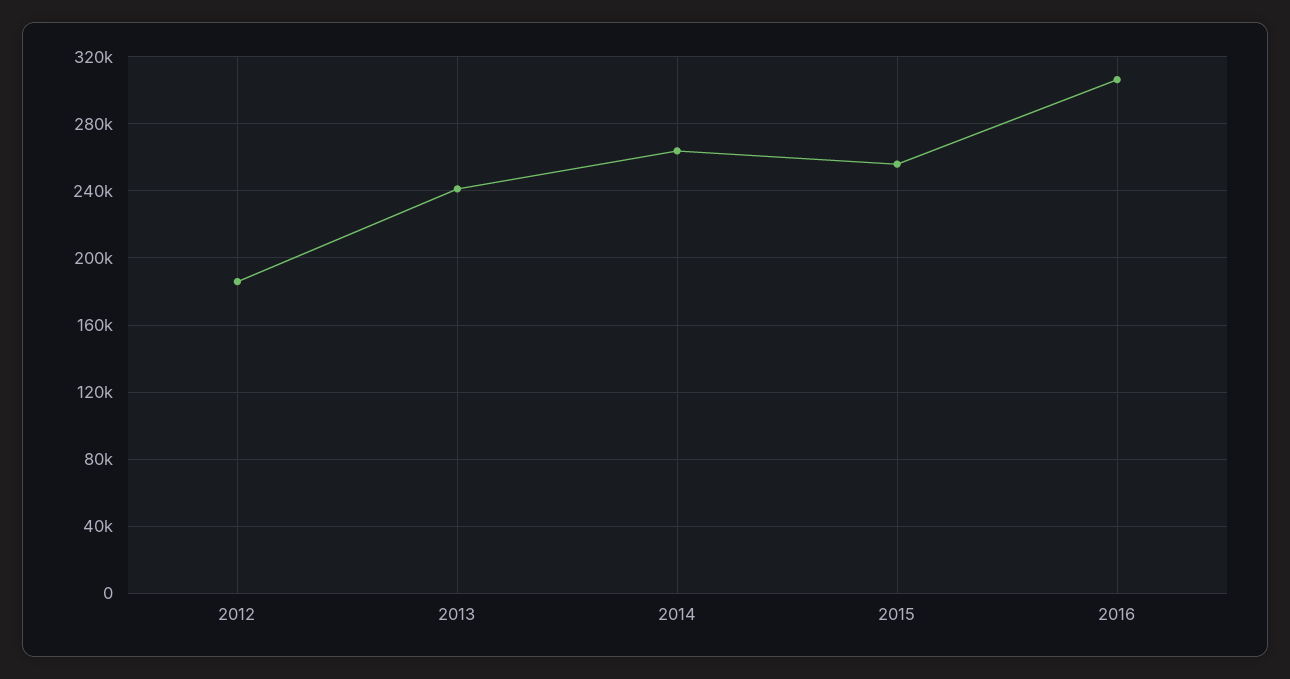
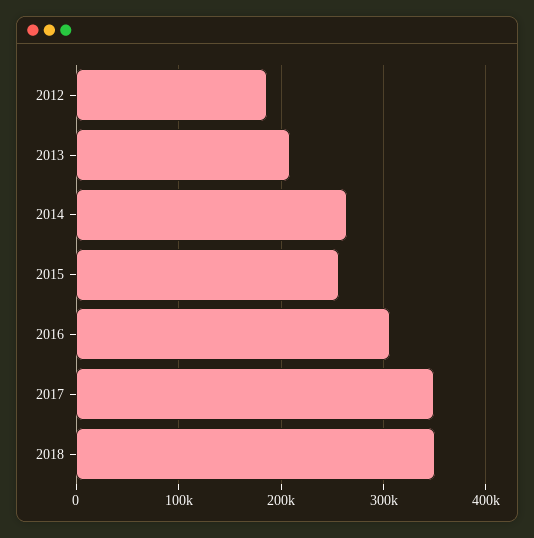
2013: 240000 -> 210000
2017: none -> 350000
2018: none -> 350000

